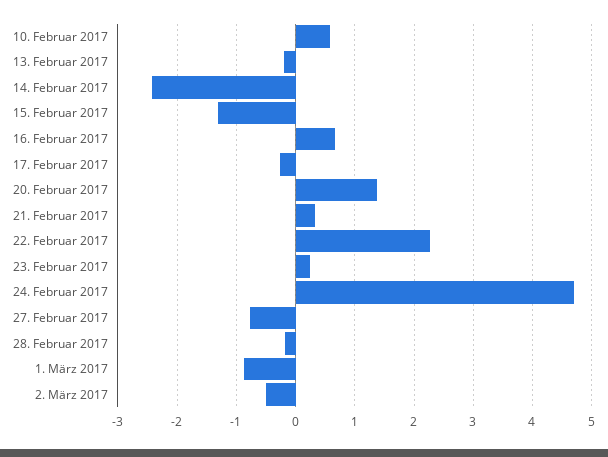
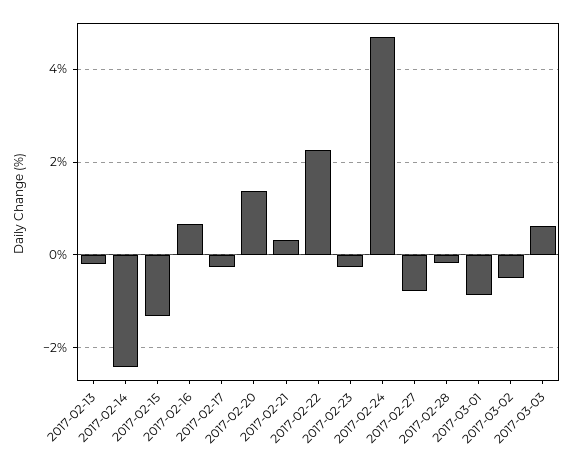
10. Februar 2017: 0.6 -> none
23. Februar 2017: 0.2 -> -0.2
2017-03-03: none -> 0.6

